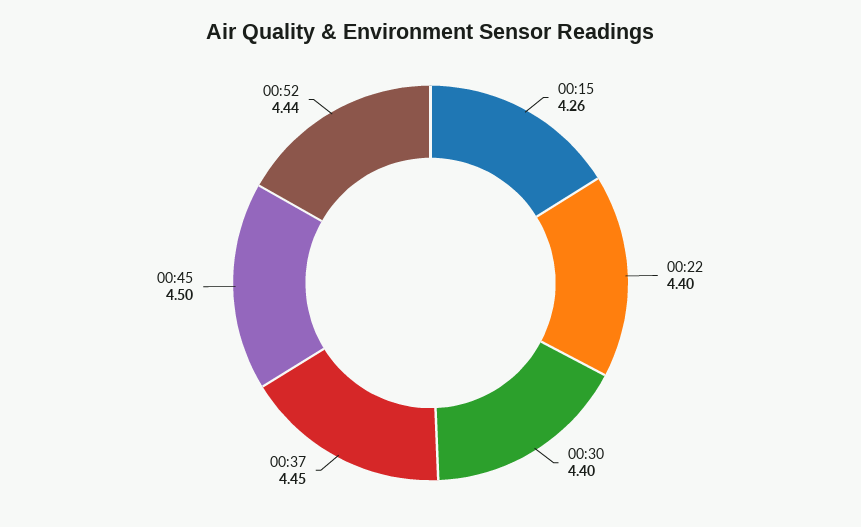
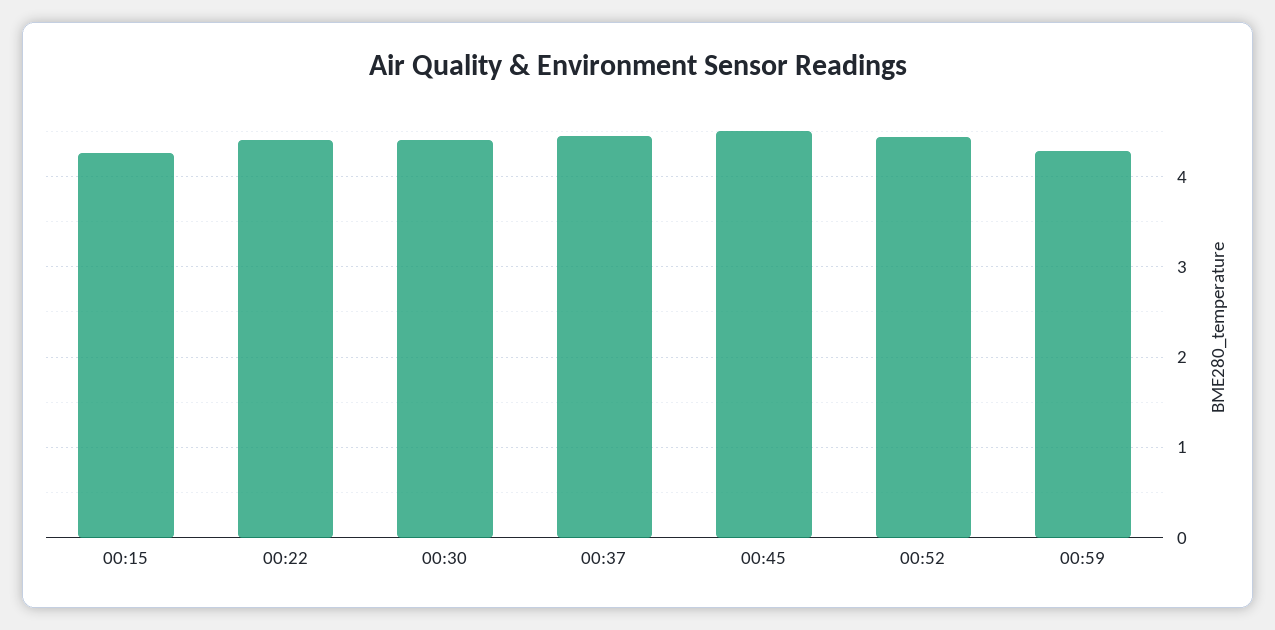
00:59: none -> 4.3

